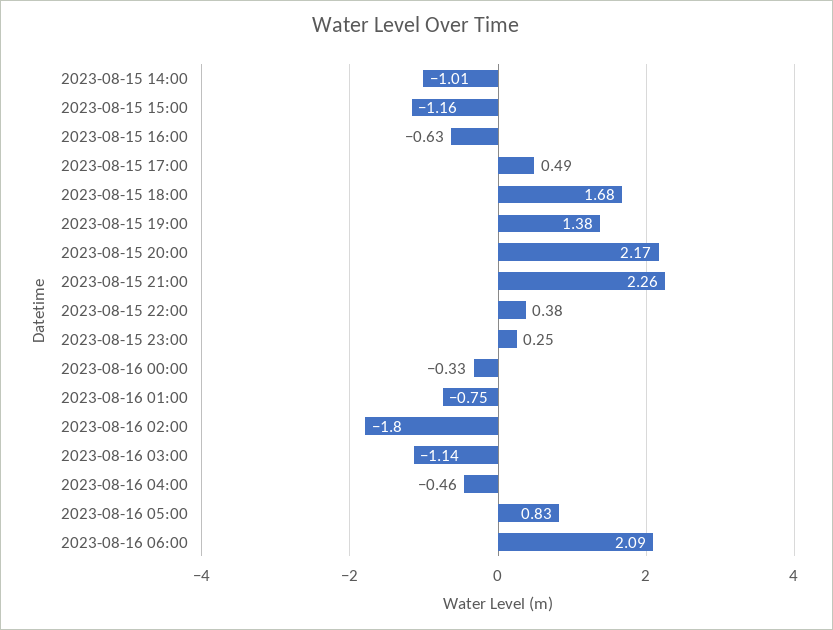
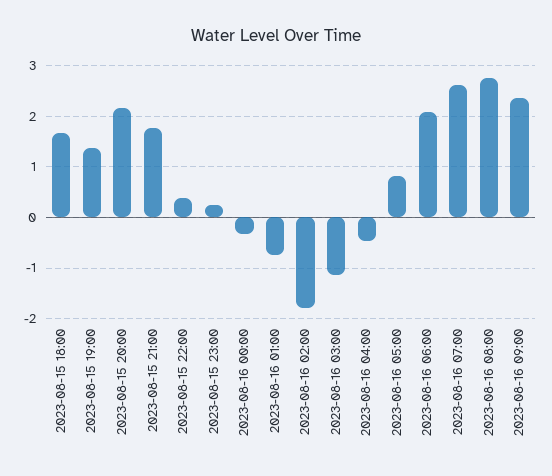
2023-08-15 14:00: -1.01 -> none
2023-08-15 15:00: -1.16 -> none
2023-08-15 16:00: -0.63 -> none
2023-08-15 17:00: 0.49 -> none
2023-08-15 21:00: 2.26 -> 1.8
2023-08-16 07:00: none -> 2.6
2023-08-16 08:00: none -> 2.8
2023-08-16 09:00: none -> 2.4

